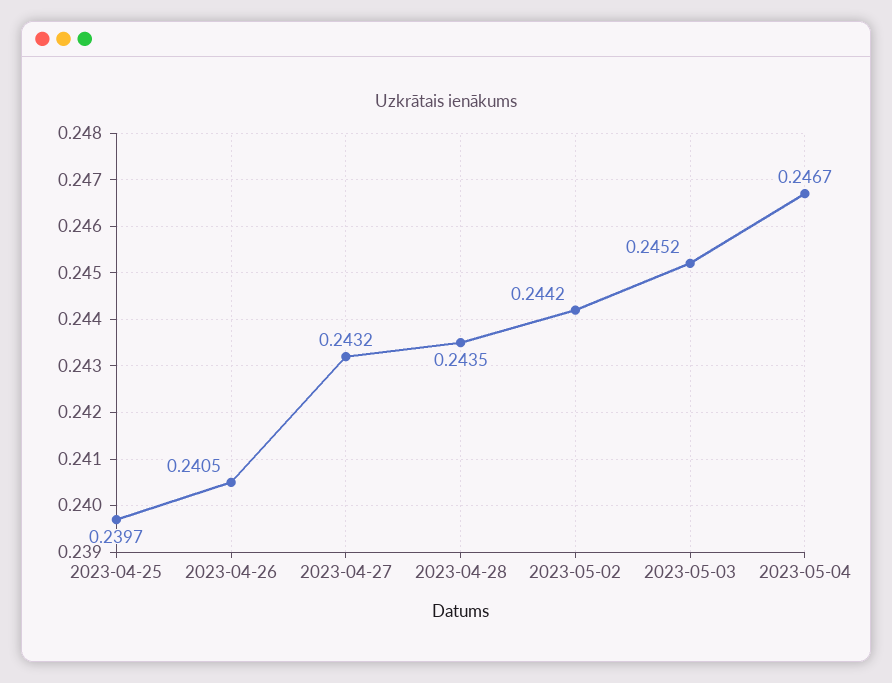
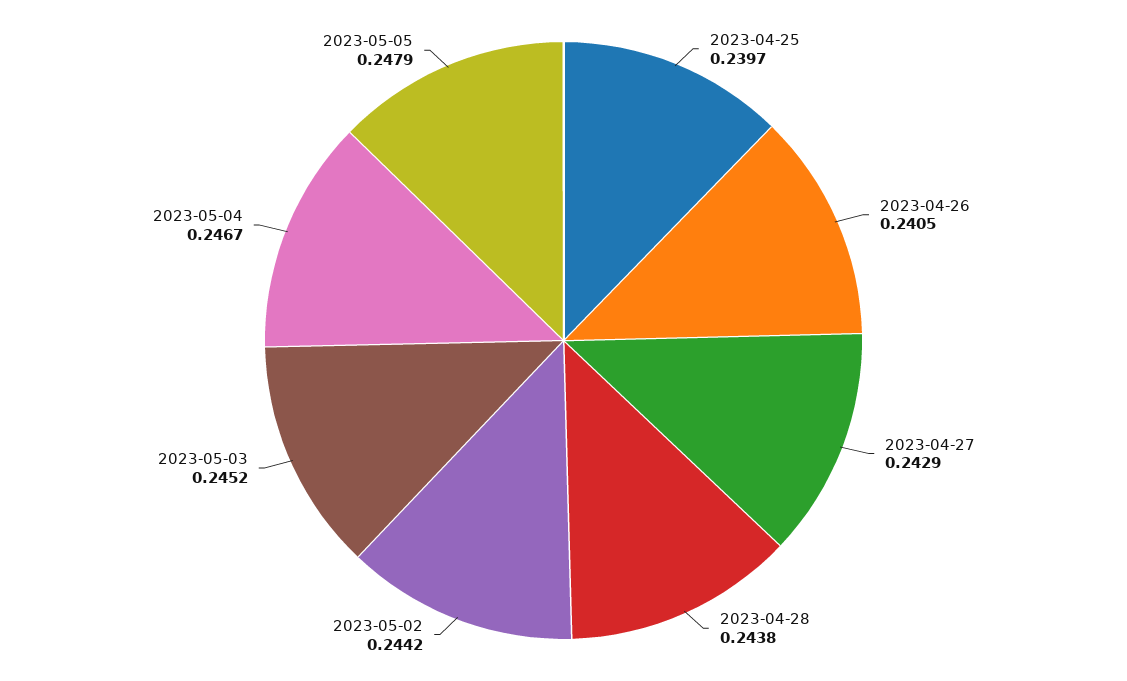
2023-04-27: 0.2432 -> 0.2429
2023-04-28: 0.2435 -> 0.2438
2023-05-05: none -> 0.2479

